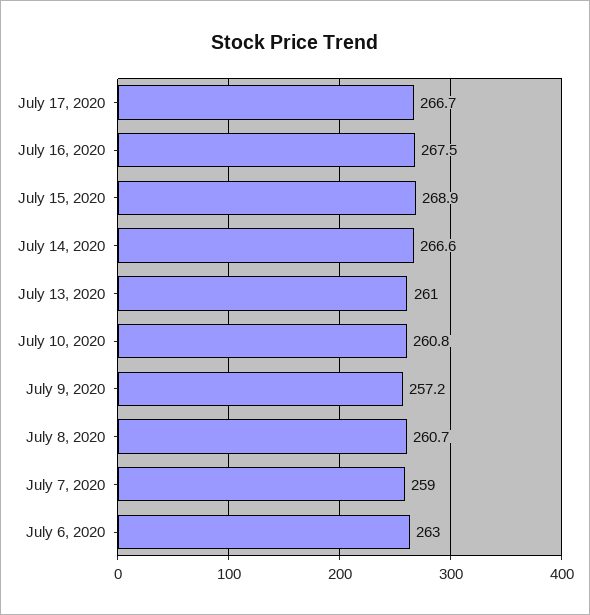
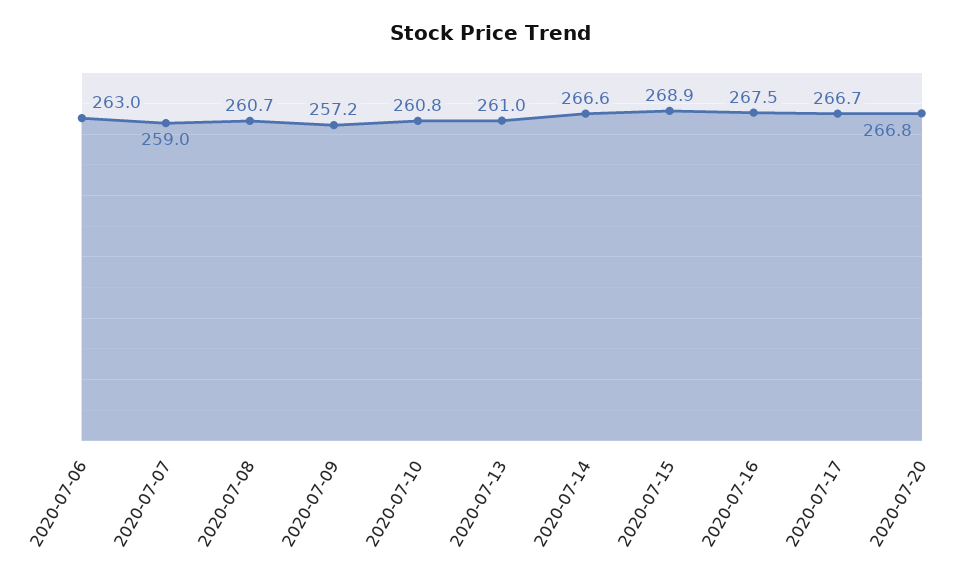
2020-07-20: none -> 266.8

